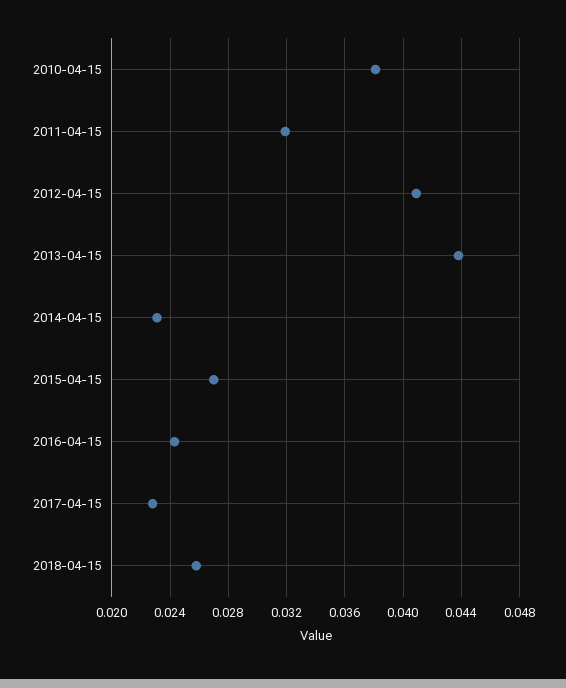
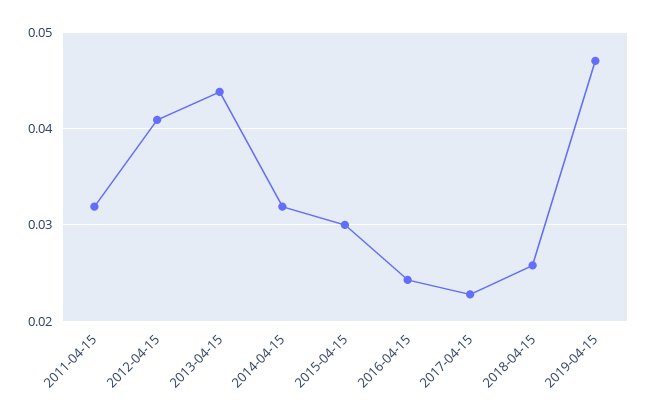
2010-04-15: 0.038 -> none
2014-04-15: 0.023 -> 0.032
2015-04-15: 0.027 -> 0.03
2019-04-15: none -> 0.047

